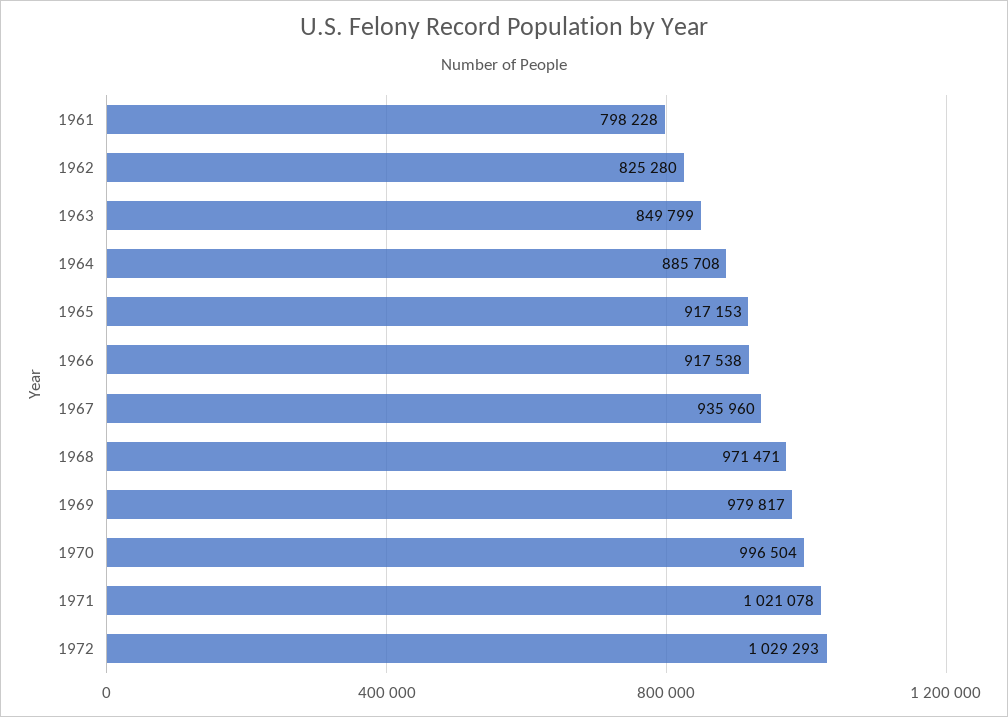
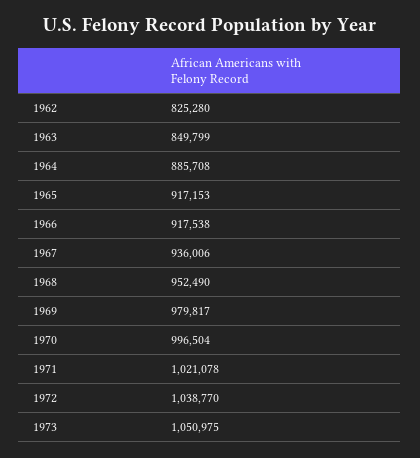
1961: 798228 -> none
1967: 935960 -> 936006
1968: 971471 -> 952490
1972: 1029293 -> 1038770
1973: none -> 1050975

